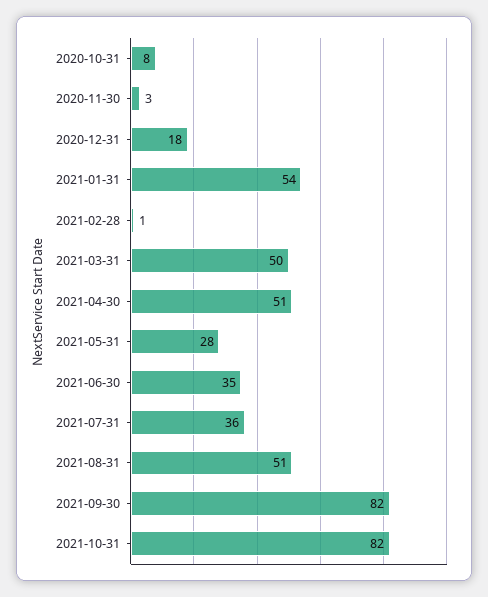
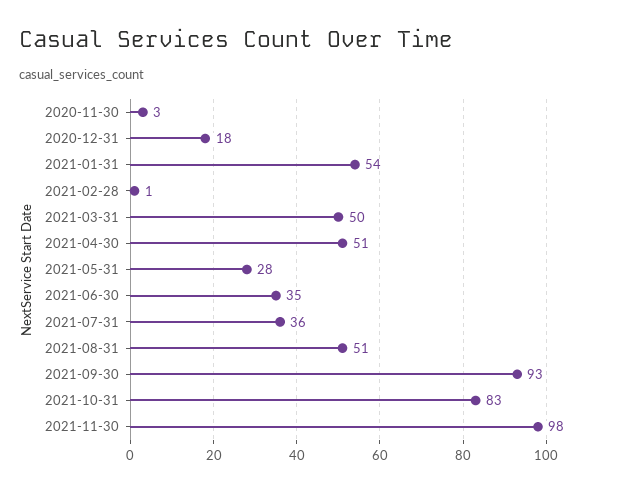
2020-10-31: 8 -> none
2021-09-30: 82 -> 93
2021-10-31: 82 -> 83
2021-11-30: none -> 98

